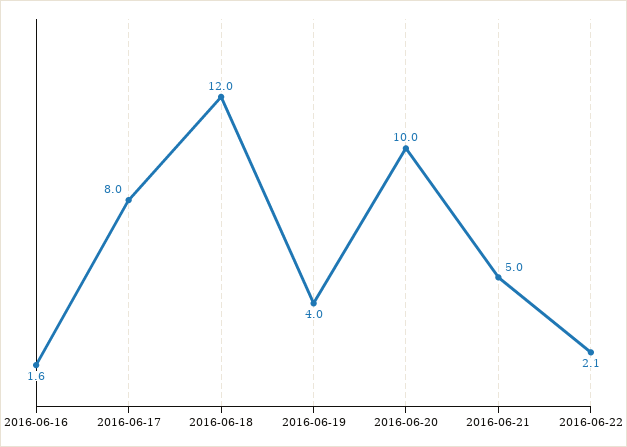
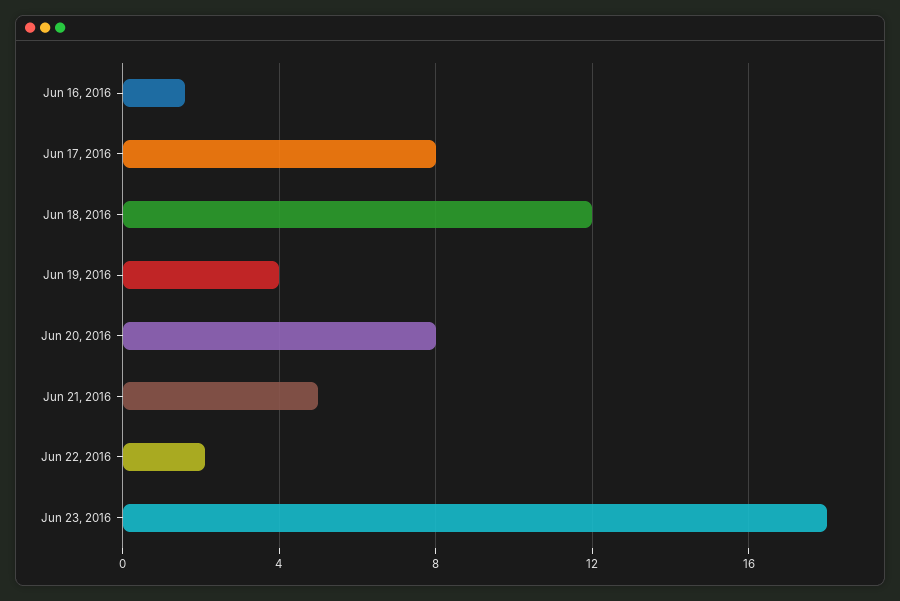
2016-06-20: 10 -> 8
Jun 23, 2016: none -> 18

